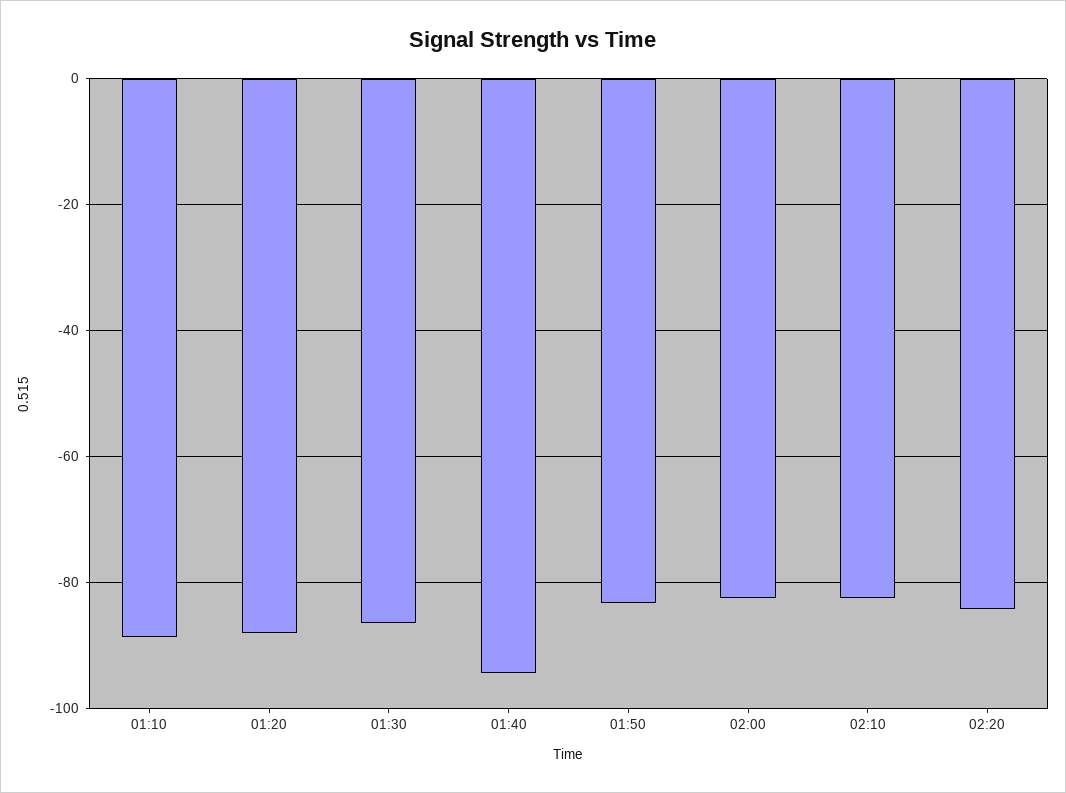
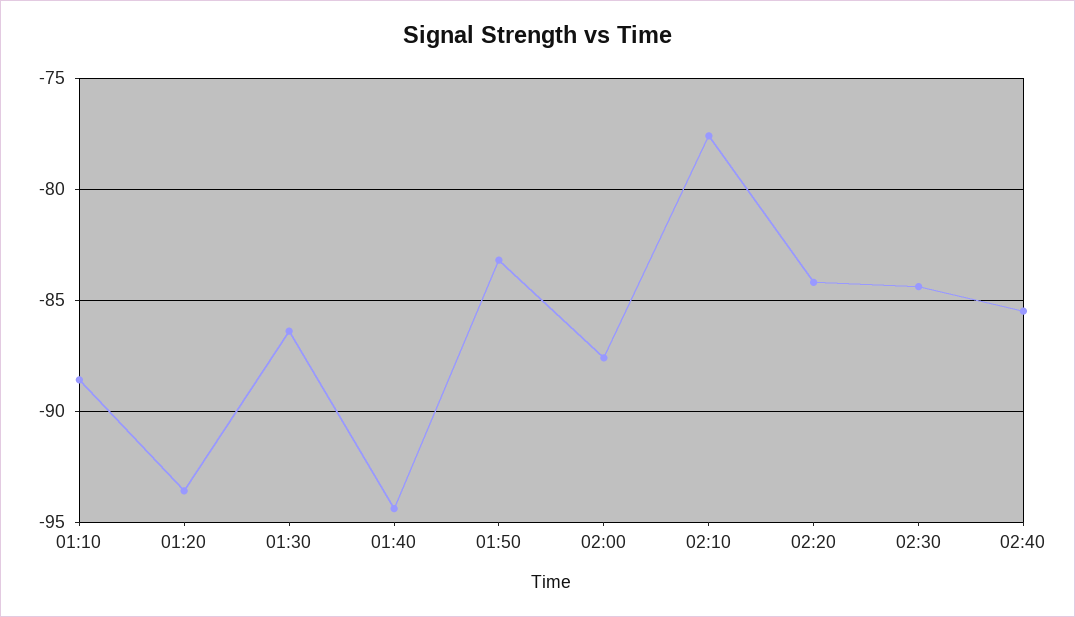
01:20: -88 -> -93.5
02:00: -82 -> -87.5
02:10: -82 -> -77.5
02:30: none -> -84.5
02:40: none -> -85.5

